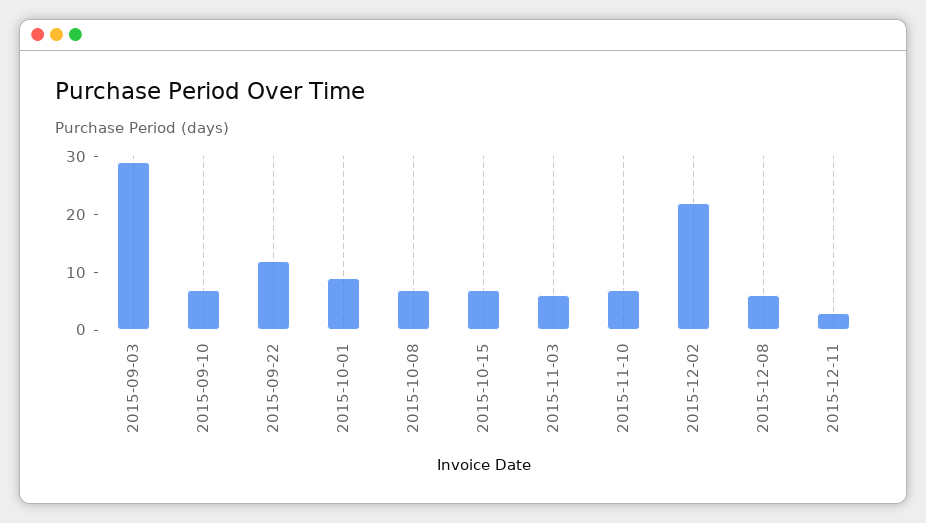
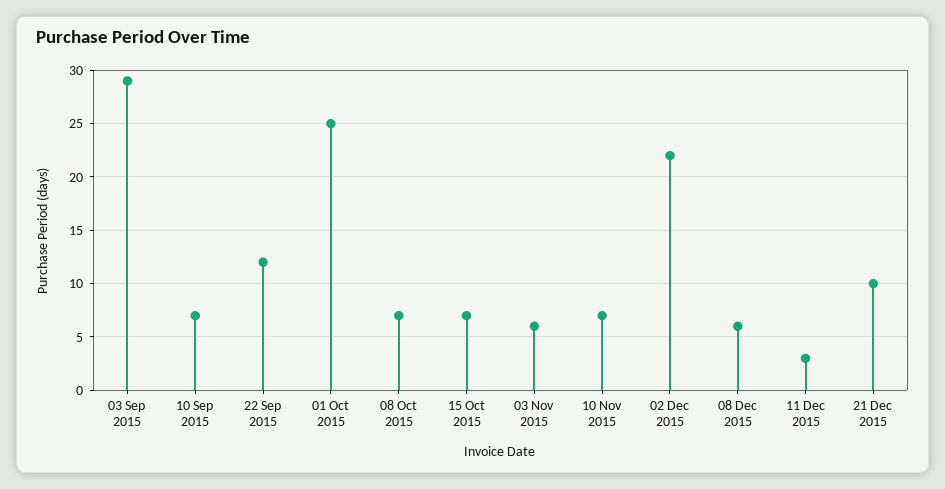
2015-10-01: 10 -> 25
21 Dec 2015: none -> 10

